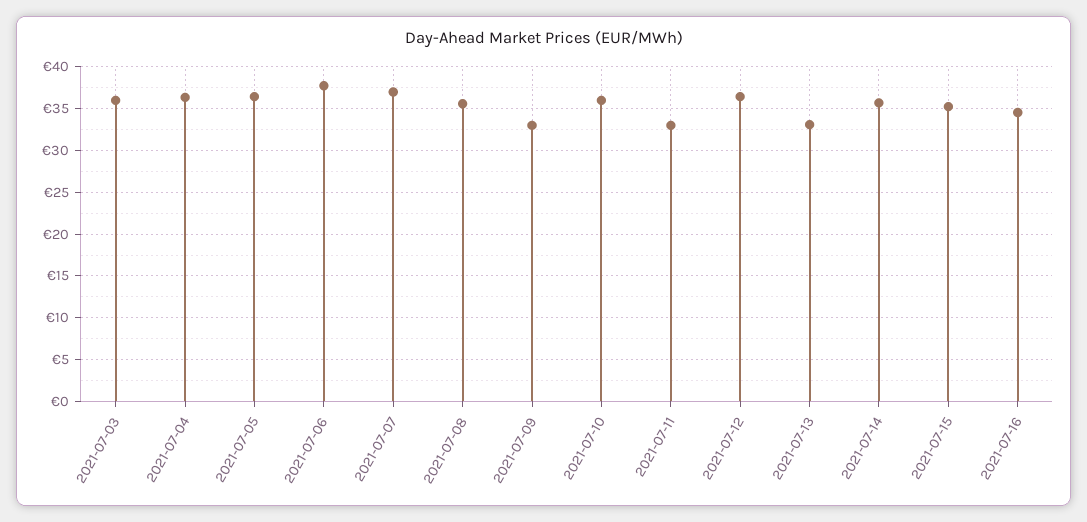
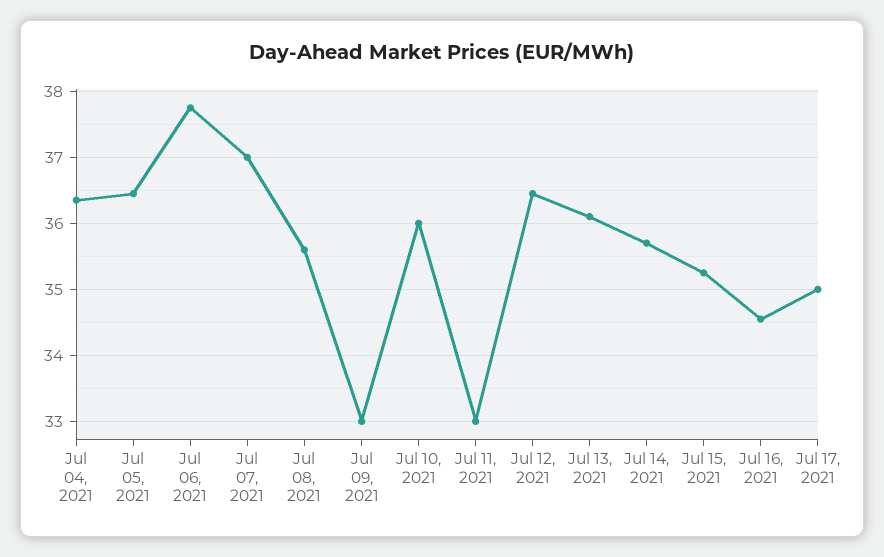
2021-07-03: 36 -> none
2021-07-13: 33 -> 36.1
Jul 17, 2021: none -> 35

